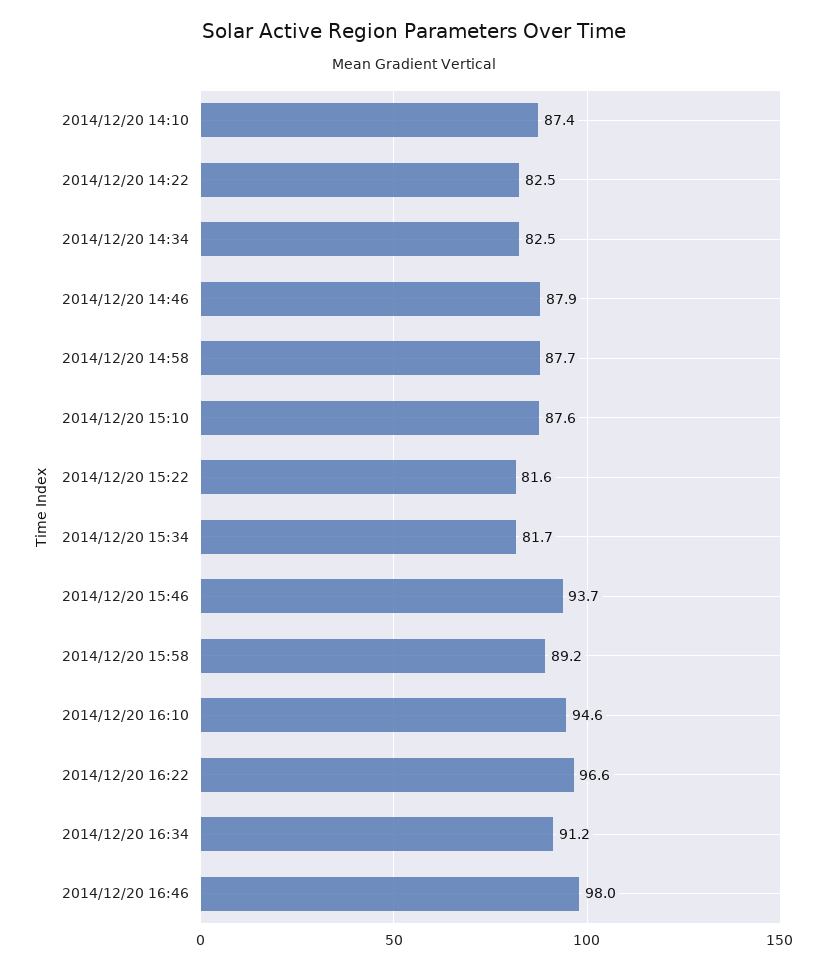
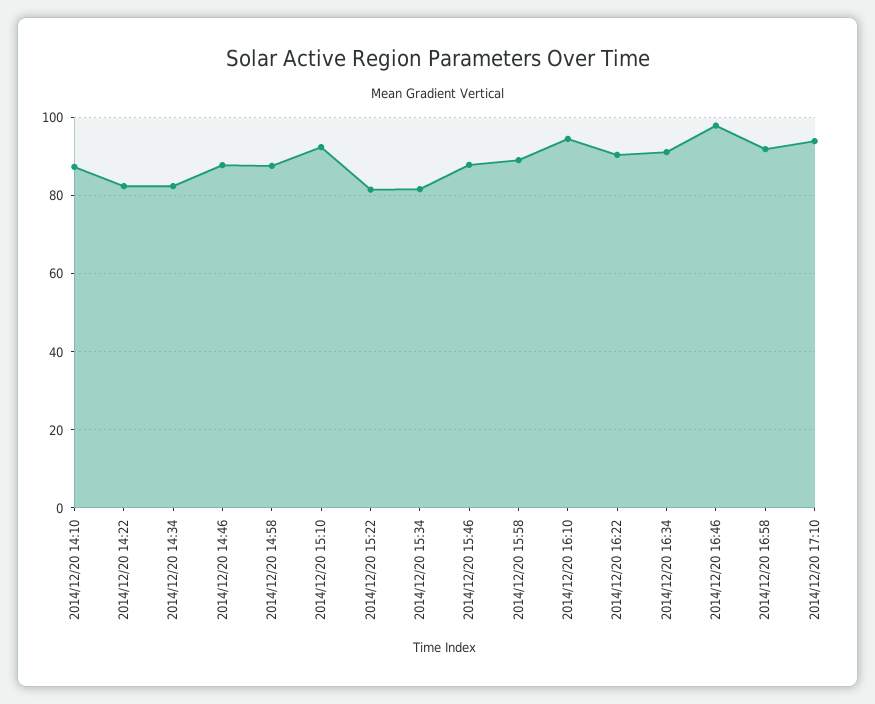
2014/12/20 15:10: 87.6 -> 92
2014/12/20 15:46: 93.7 -> 88
2014/12/20 16:22: 96.6 -> 90
2014/12/20 16:58: none -> 92
2014/12/20 17:10: none -> 94

